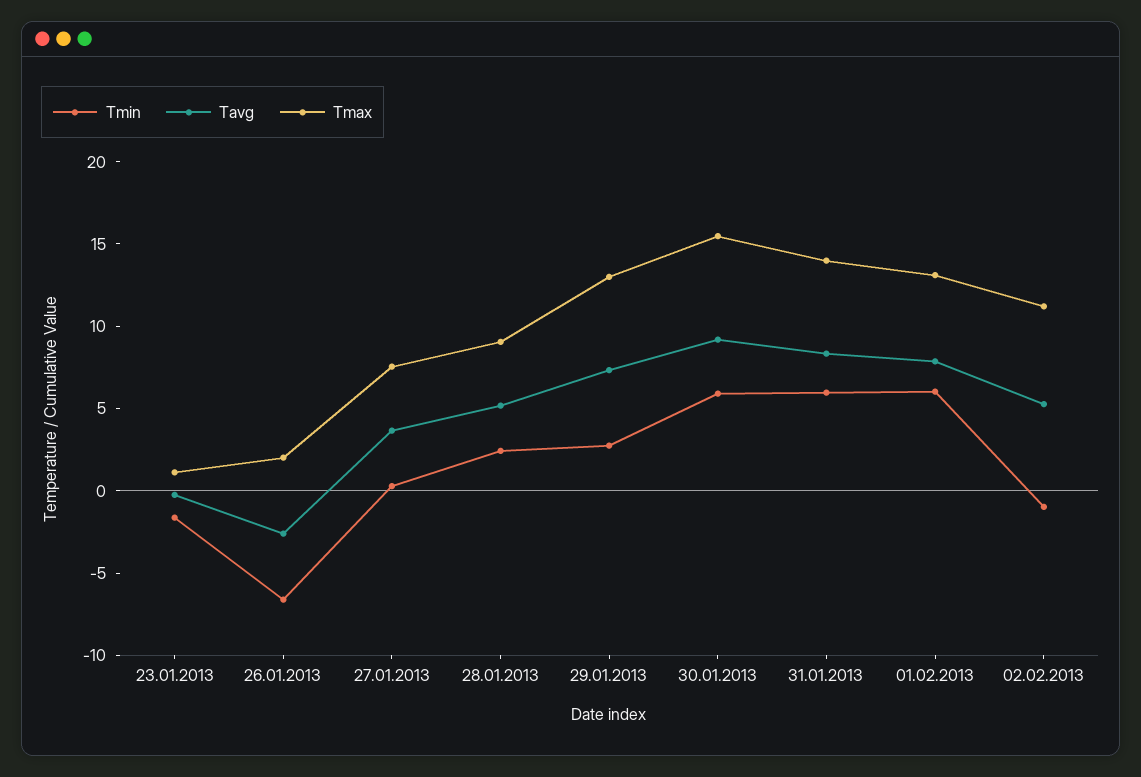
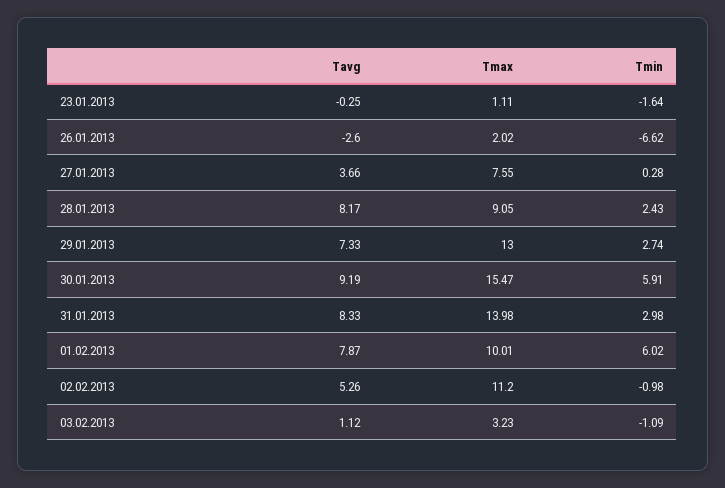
Tavg, 28.01.2013: 5 -> 8.17
Tmin, 31.01.2013: 6 -> 2.98
Tmax, 01.02.2013: 13 -> 10.01
Tavg, 03.02.2013: none -> 1.12
Tmax, 03.02.2013: none -> 3.23
Tmin, 03.02.2013: none -> -1.09

